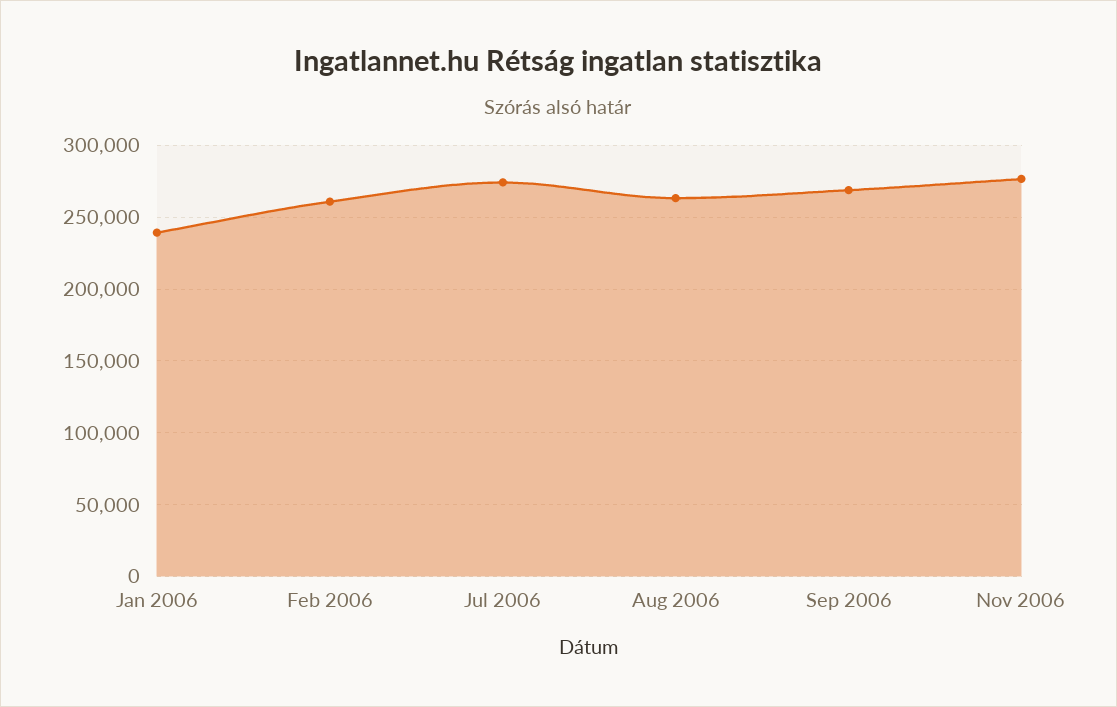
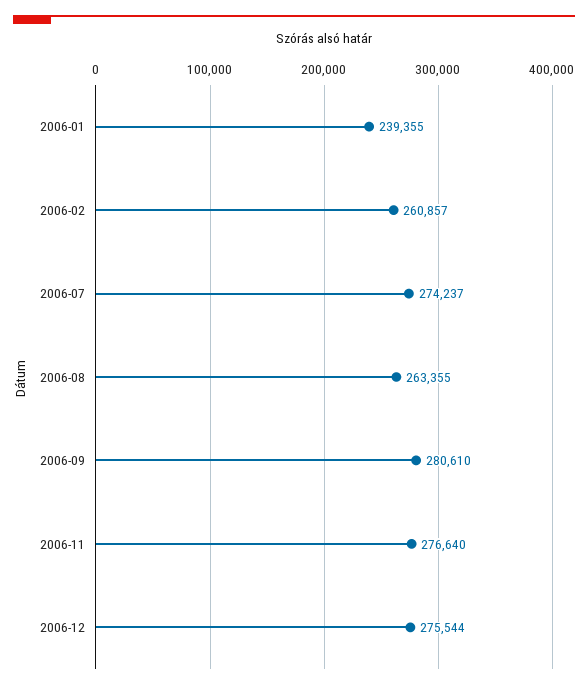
Sep 2006: 270000 -> 280610
2006-12: none -> 275544

